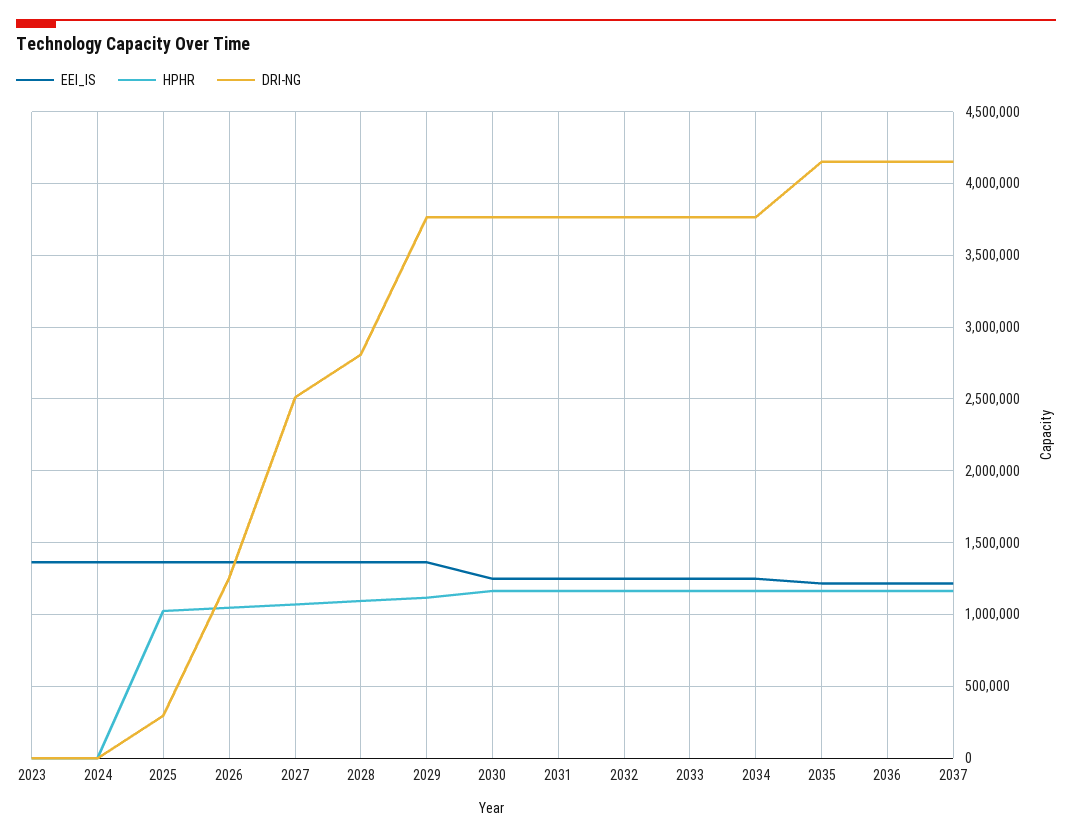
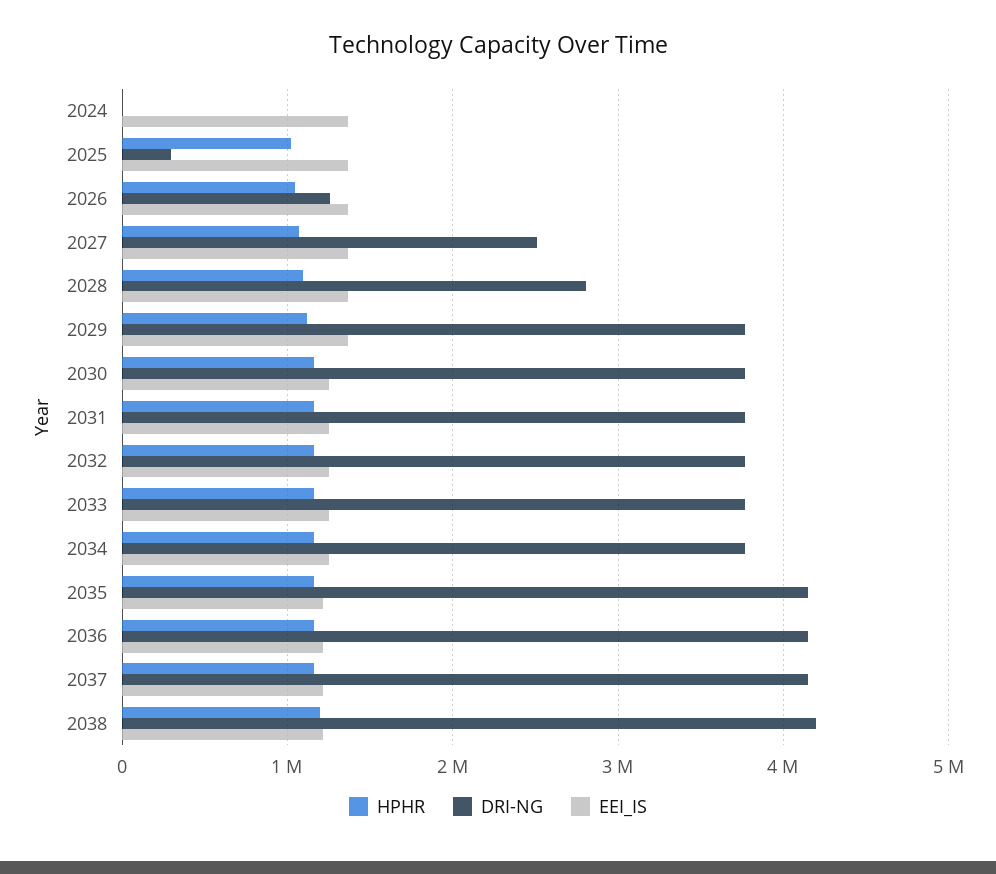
EEI_IS, 2023: 1350000 -> none
HPHR, 2023: 0 -> none
DRI-NG, 2023: 0 -> none
HPHR, 2038: none -> 1200000
DRI-NG, 2038: none -> 4200000
EEI_IS, 2038: none -> 1200000

